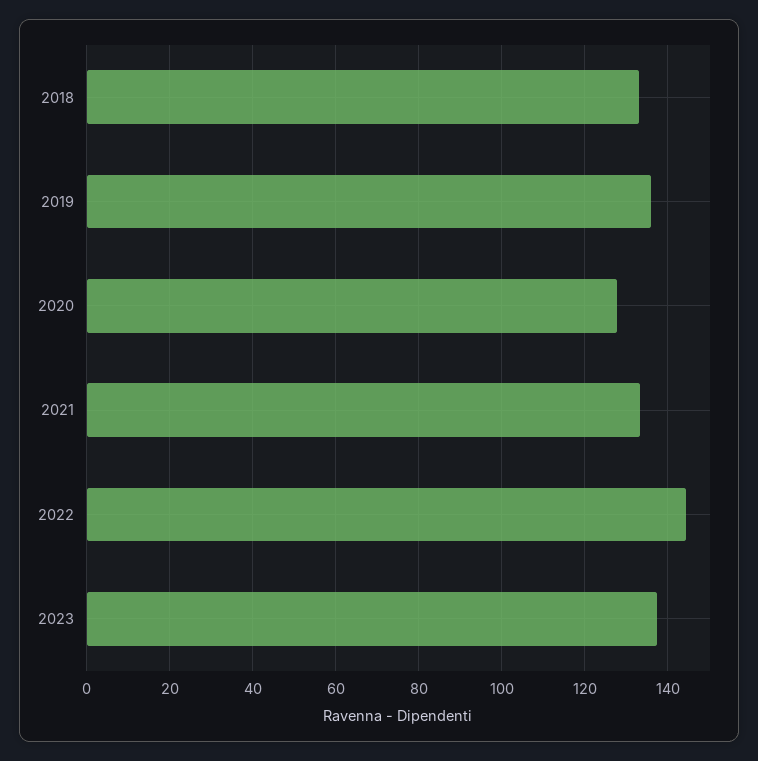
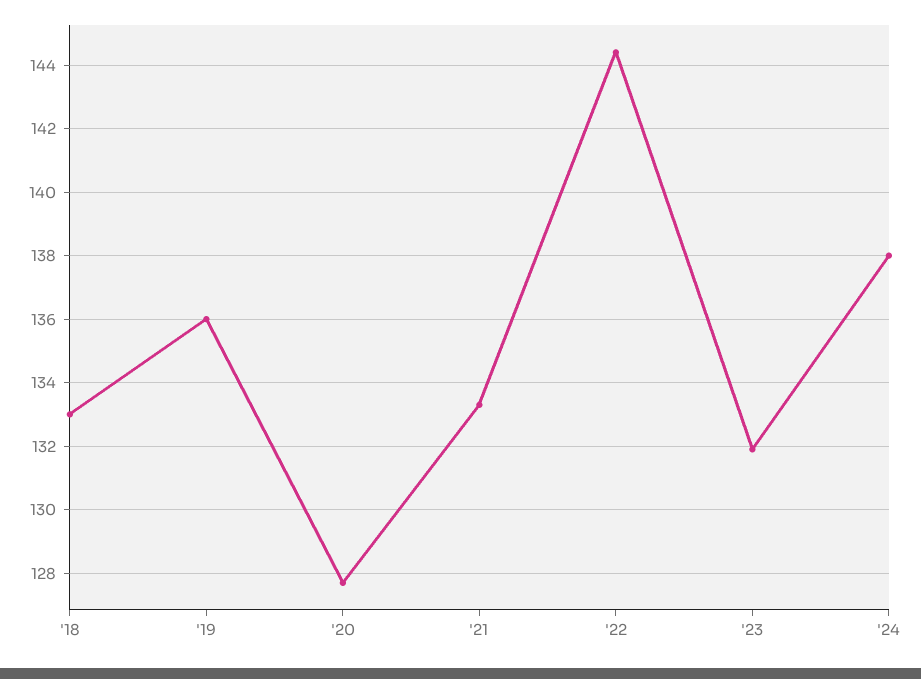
2023: 138 -> 132
'24: none -> 138

